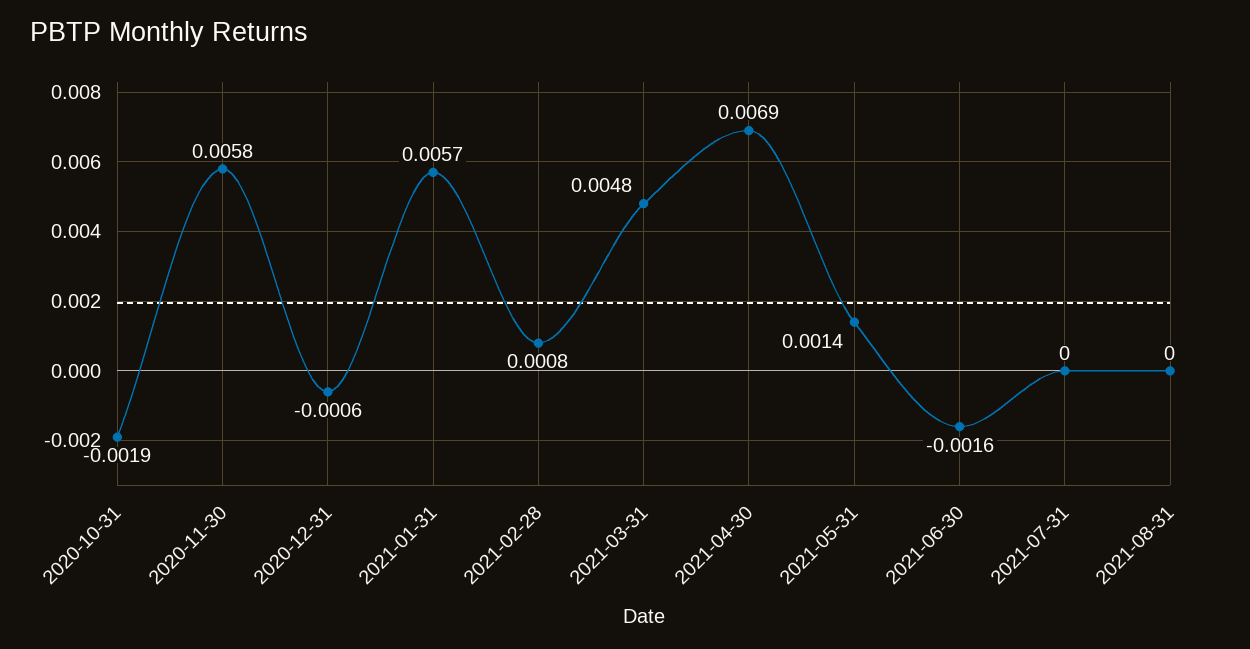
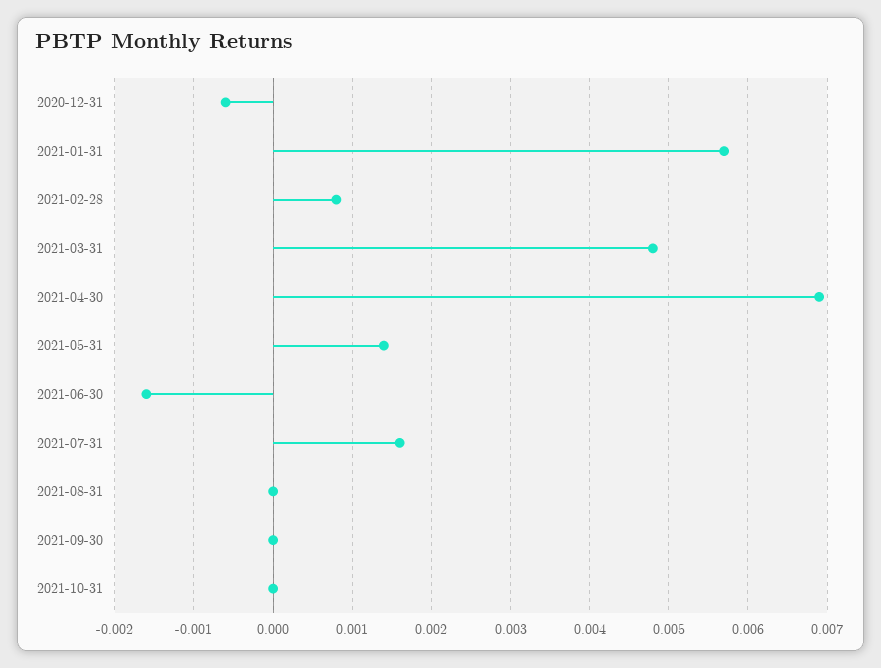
2020-10-31: -0.0019 -> none
2020-11-30: 0.0058 -> none
2021-07-31: 0 -> 0.0016
2021-09-30: none -> 0
2021-10-31: none -> 0

